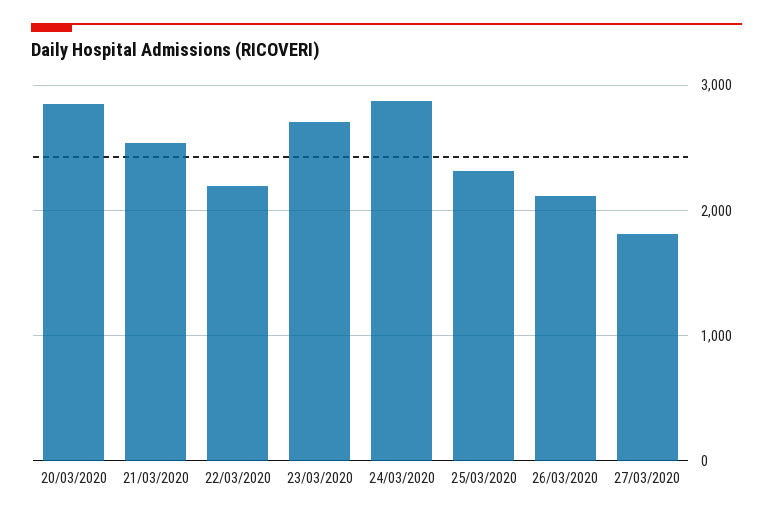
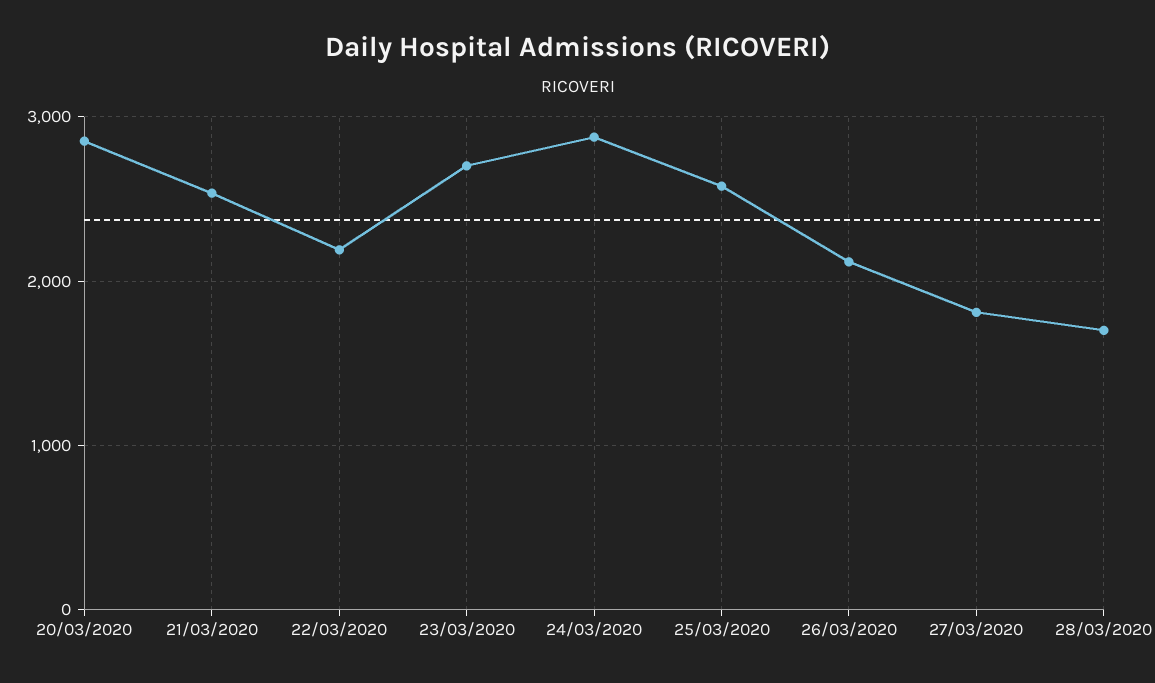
25/03/2020: 2300 -> 2600
28/03/2020: none -> 1700

